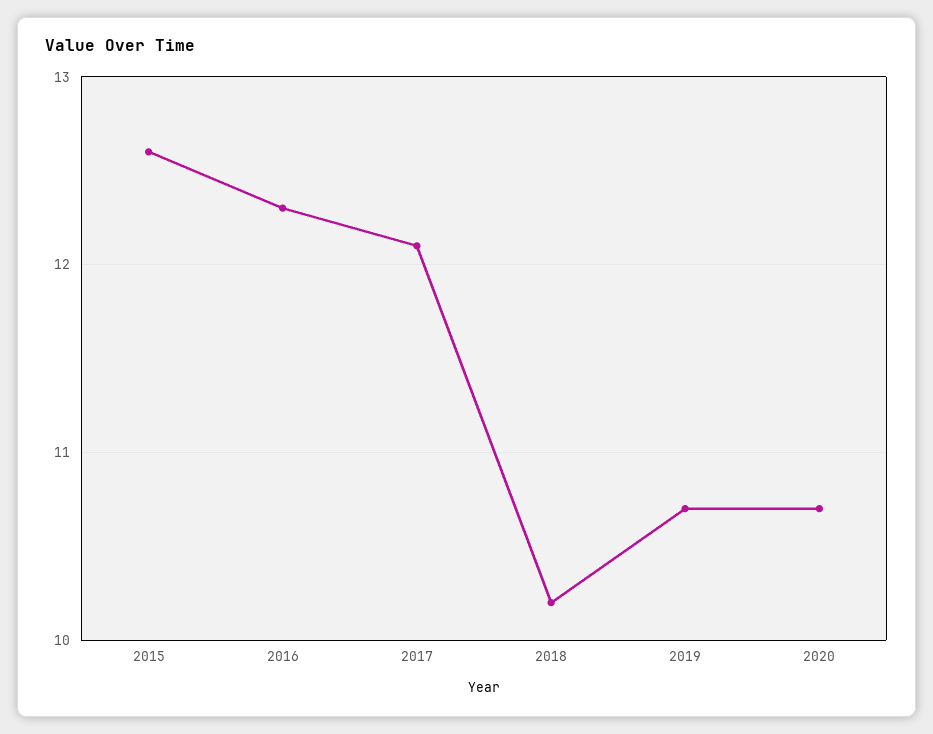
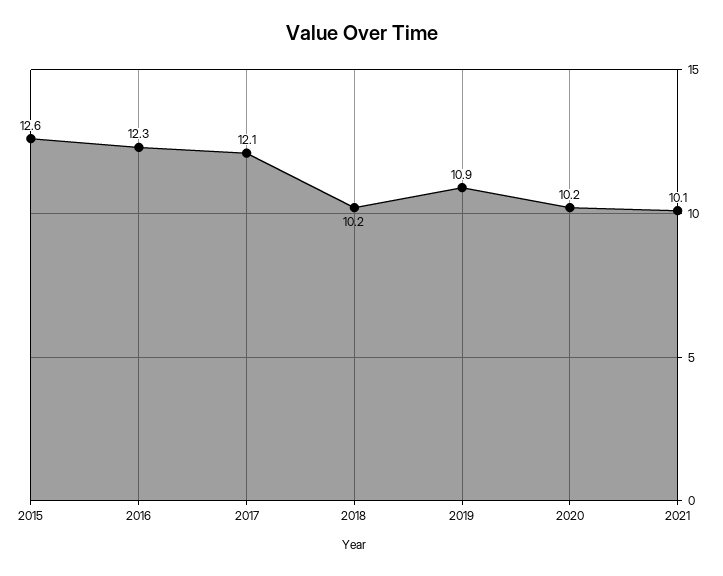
2019: 10.7 -> 10.9
2020: 10.7 -> 10.2
2021: none -> 10.1

